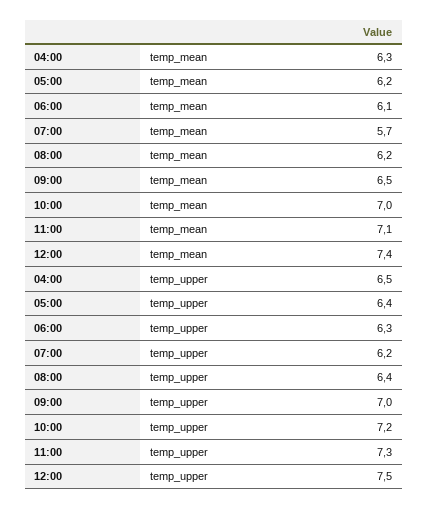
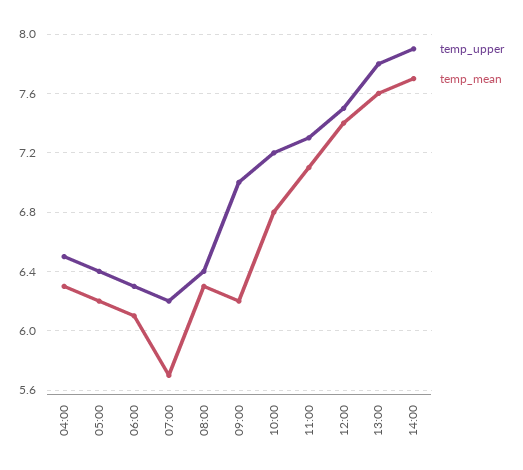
temp_mean, 08:00: 6.2 -> 6.3
temp_mean, 09:00: 6.5 -> 6.2
temp_mean, 10:00: 7 -> 6.8
temp_upper, 13:00: none -> 7.8
temp_mean, 13:00: none -> 7.6
temp_upper, 14:00: none -> 7.9
temp_mean, 14:00: none -> 7.7

